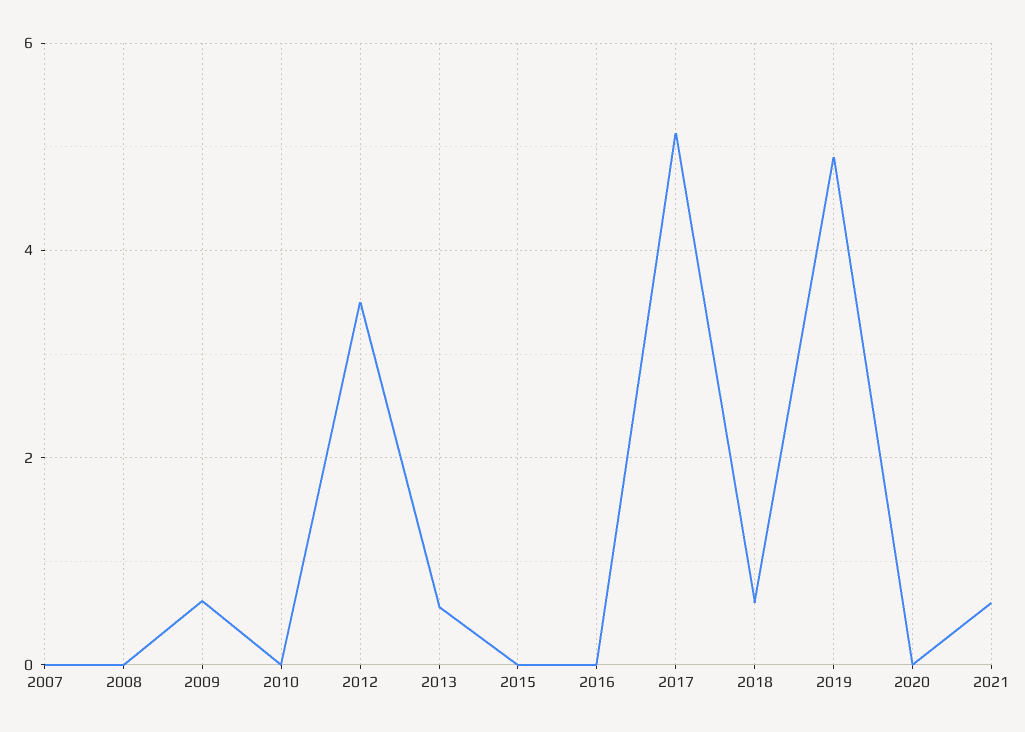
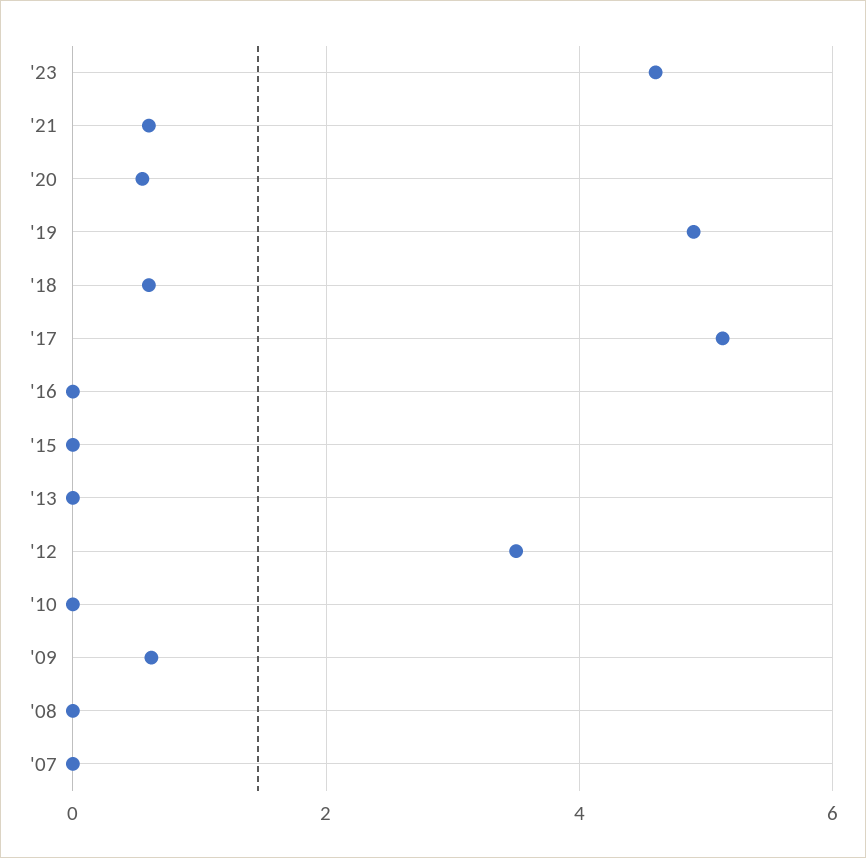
2013: 0.6 -> 0
2020: 0 -> 0.6
'23: none -> 4.6

